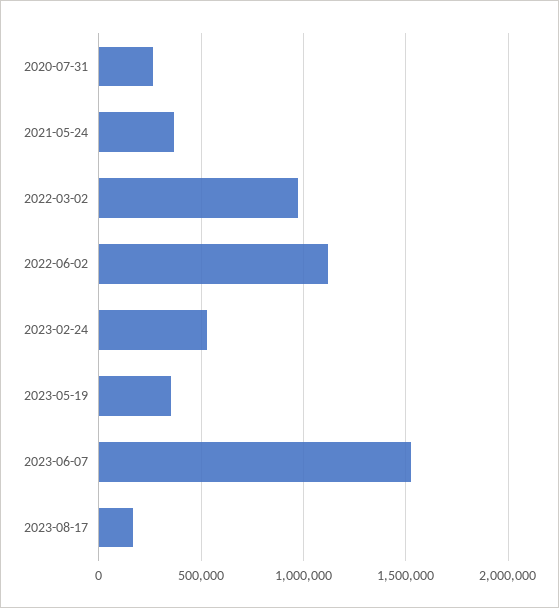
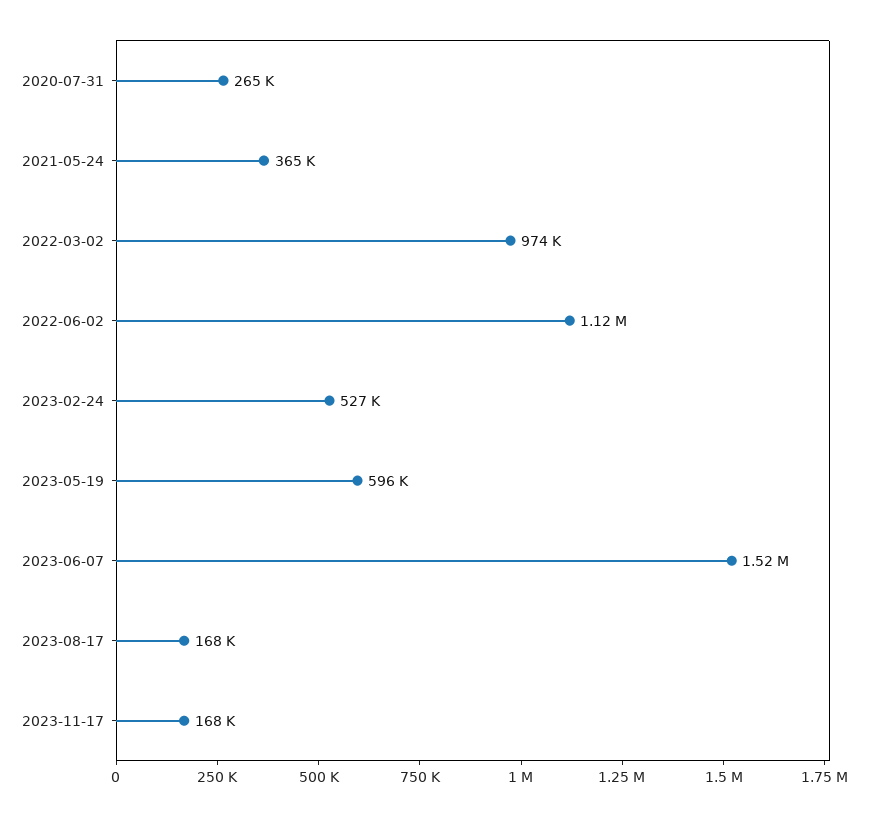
2023-05-19: 350000 -> 596000
2023-11-17: none -> 168000

